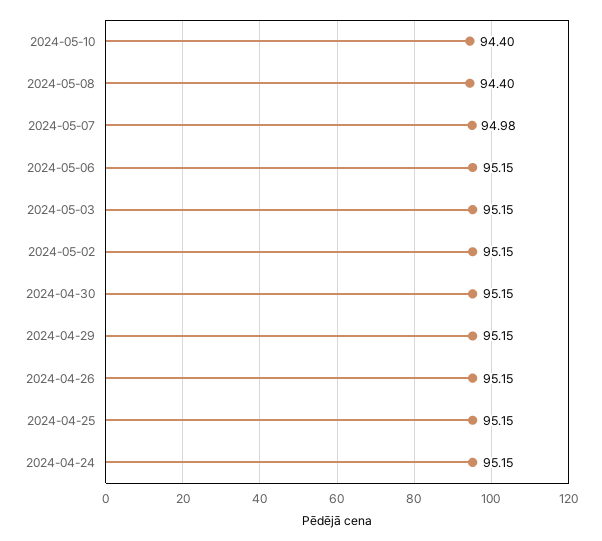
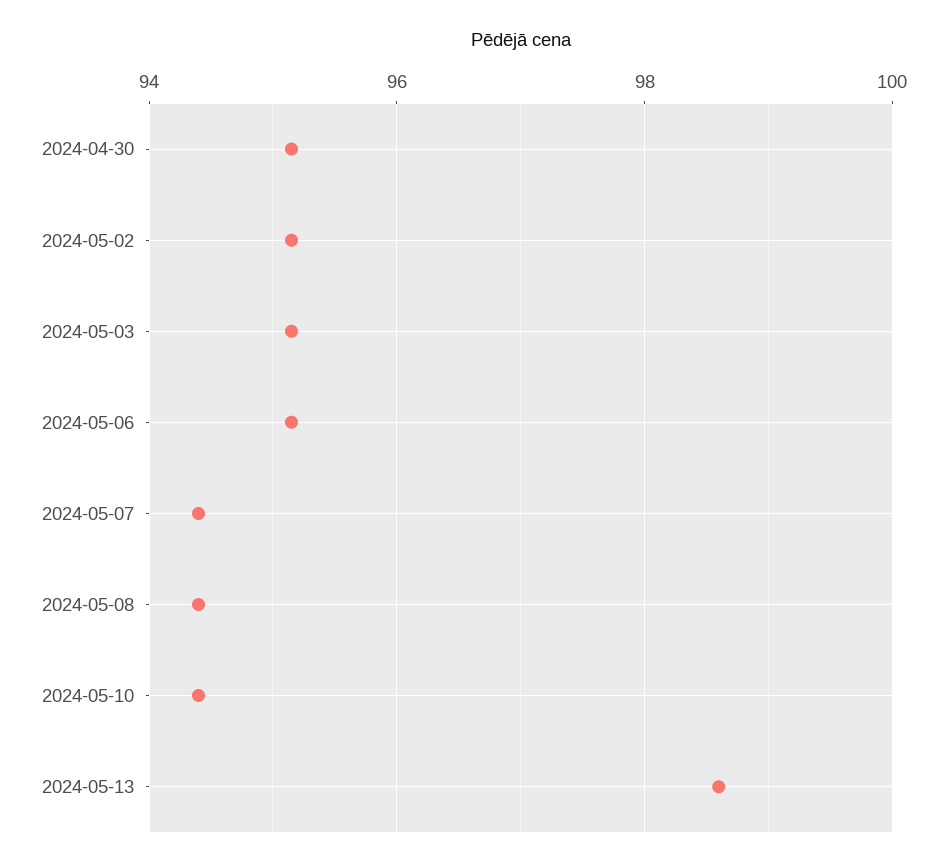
2024-05-07: 94.98 -> 94.4
2024-04-29: 95.15 -> none
2024-04-26: 95.15 -> none
2024-04-25: 95.15 -> none
2024-04-24: 95.15 -> none
2024-05-13: none -> 98.6

